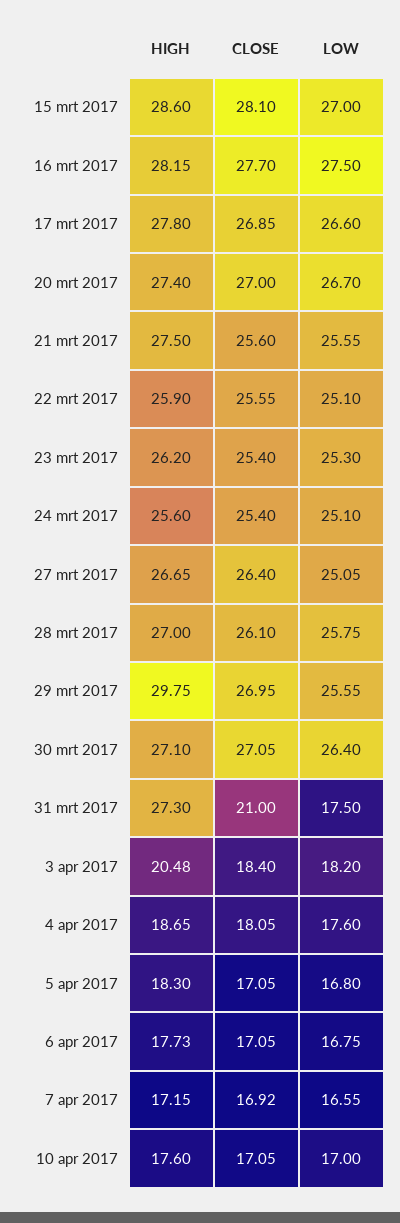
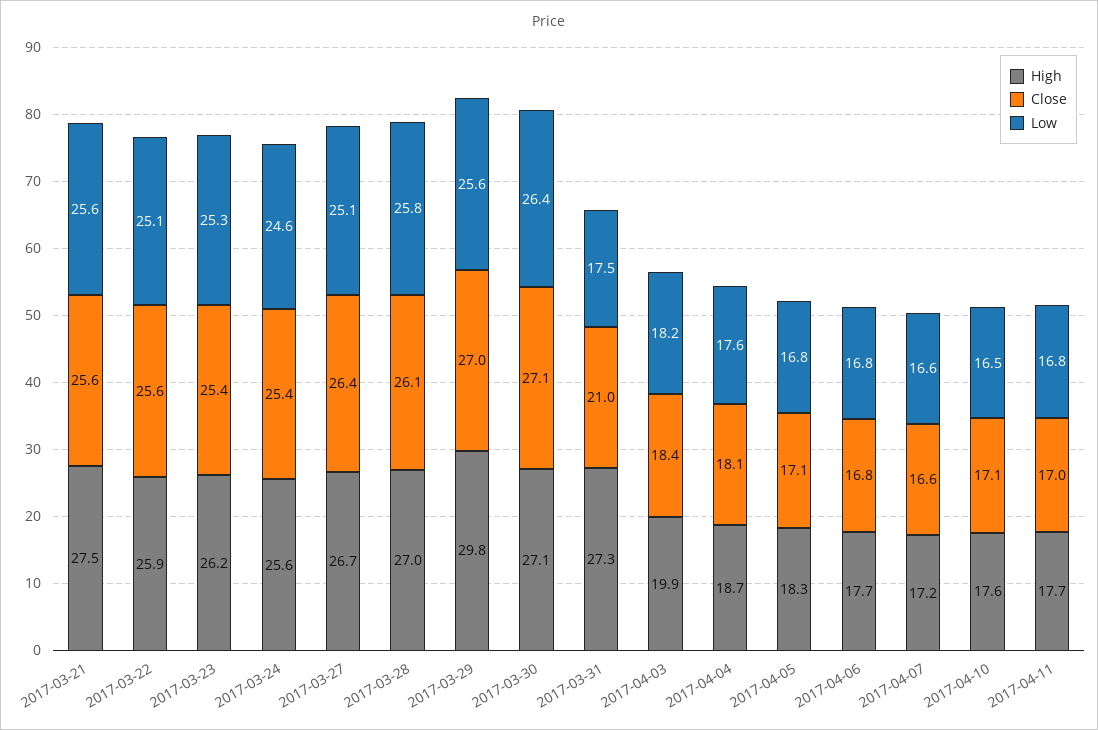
HIGH, 15 mrt 2017: 28.6 -> none
CLOSE, 15 mrt 2017: 28.1 -> none
LOW, 15 mrt 2017: 27 -> none
HIGH, 16 mrt 2017: 28.15 -> none
CLOSE, 16 mrt 2017: 27.7 -> none
LOW, 16 mrt 2017: 27.5 -> none
HIGH, 17 mrt 2017: 27.8 -> none
CLOSE, 17 mrt 2017: 26.85 -> none
LOW, 17 mrt 2017: 26.6 -> none
HIGH, 20 mrt 2017: 27.4 -> none
CLOSE, 20 mrt 2017: 27 -> none
LOW, 20 mrt 2017: 26.7 -> none
LOW, 24 mrt 2017: 25.1 -> 24.6
HIGH, 3 apr 2017: 20.48 -> 19.9
CLOSE, 6 apr 2017: 17.05 -> 16.8
CLOSE, 7 apr 2017: 16.92 -> 16.6
LOW, 10 apr 2017: 17 -> 16.5
HIGH, 2017-04-11: none -> 17.7
CLOSE, 2017-04-11: none -> 17
LOW, 2017-04-11: none -> 16.8

